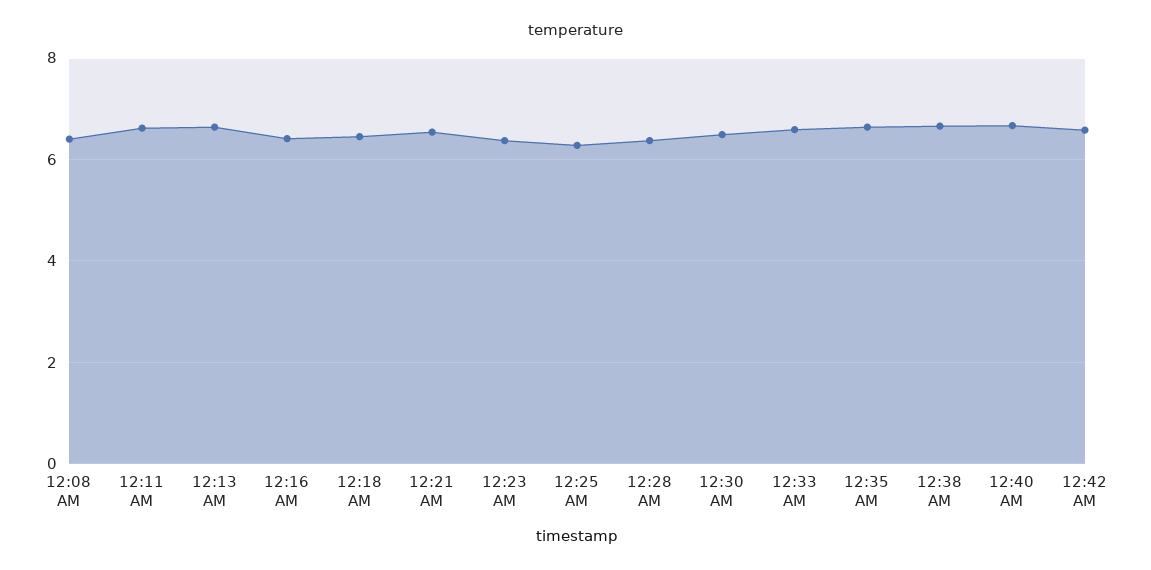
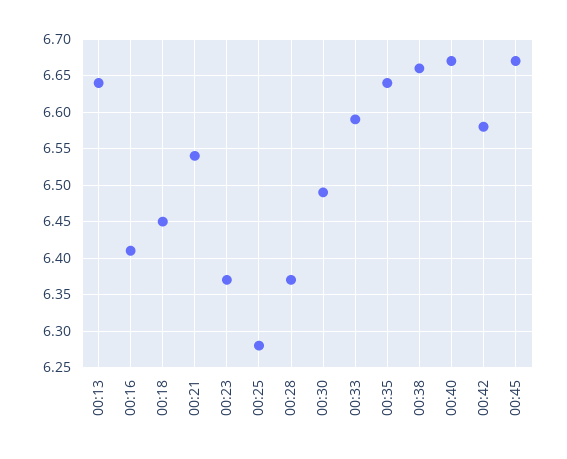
12:08 AM: 6.4 -> none
12:11 AM: 6.6 -> none
00:45: none -> 6.67

